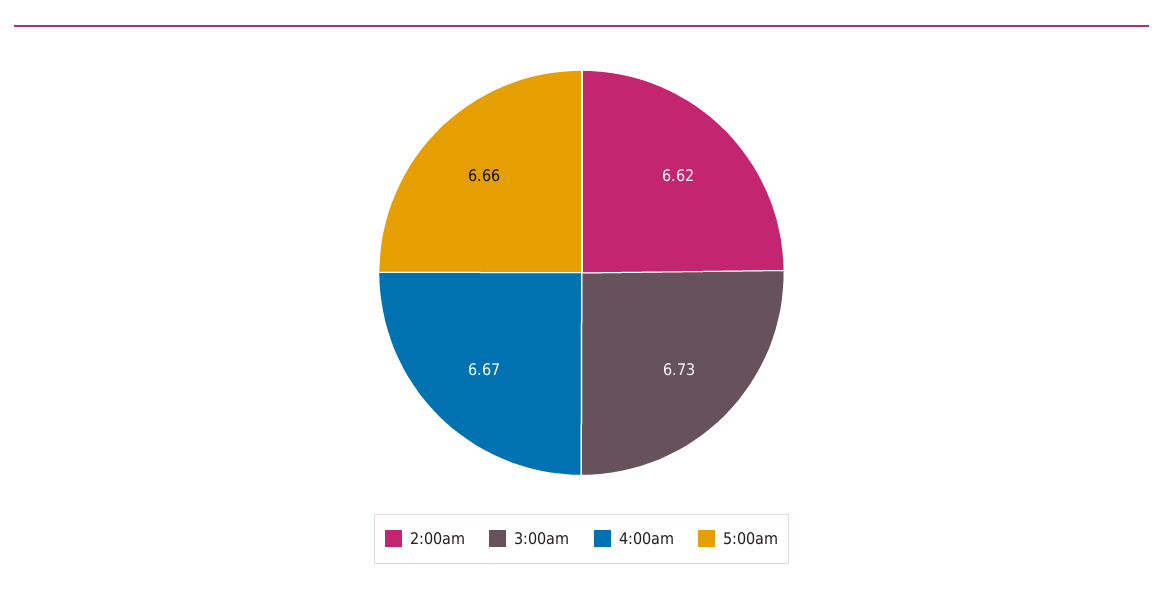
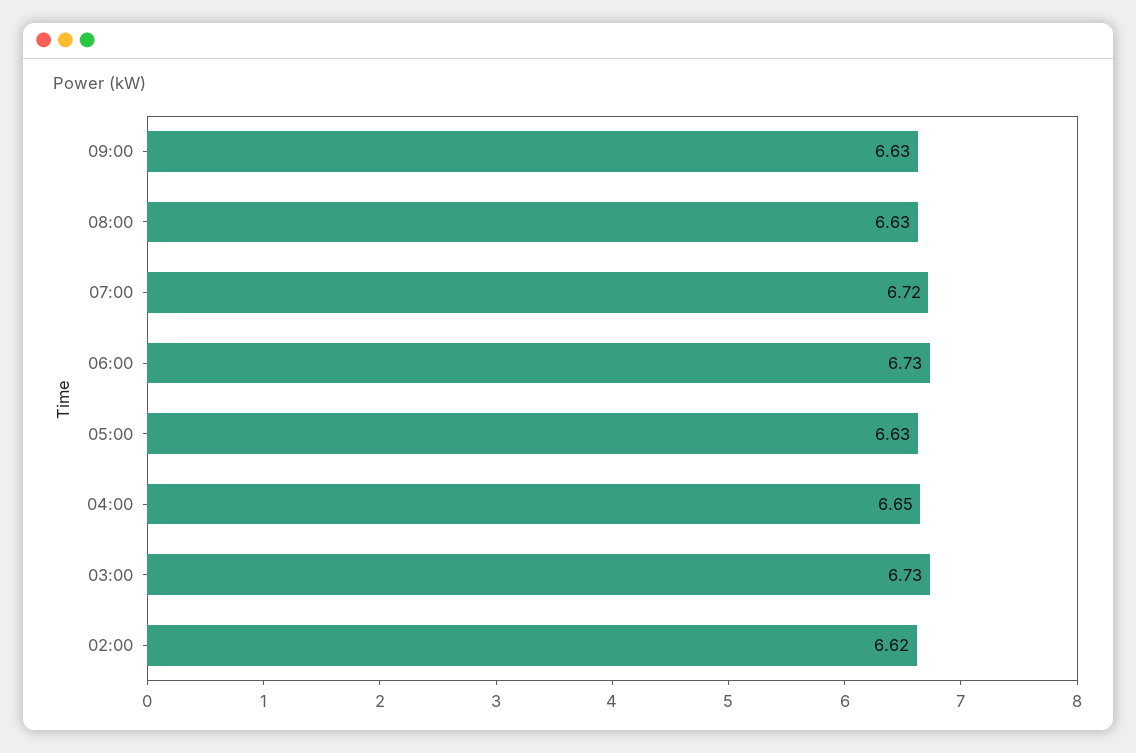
4:00am: 6.67 -> 6.65
5:00am: 6.66 -> 6.63
09:00: none -> 6.63
08:00: none -> 6.63
07:00: none -> 6.72
06:00: none -> 6.73

